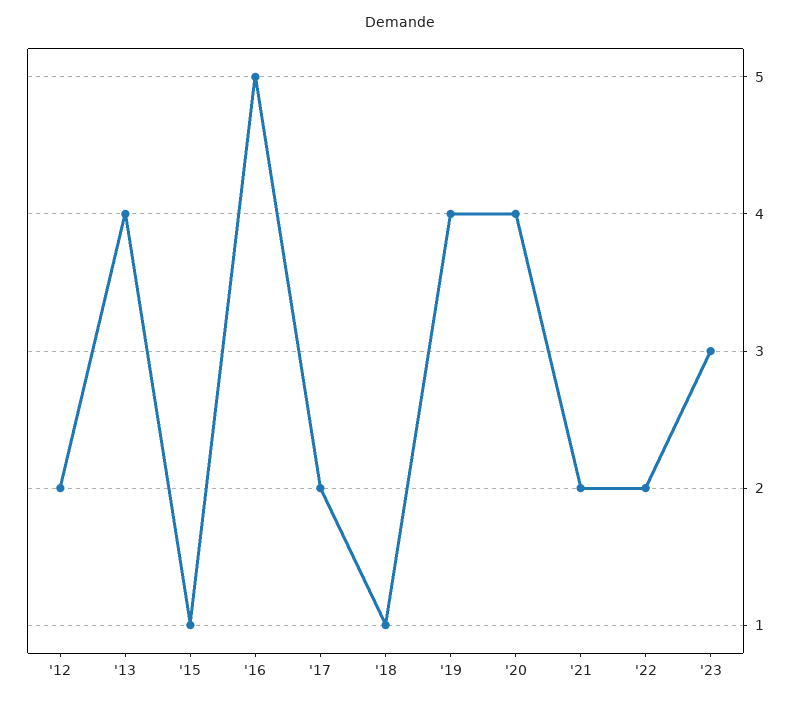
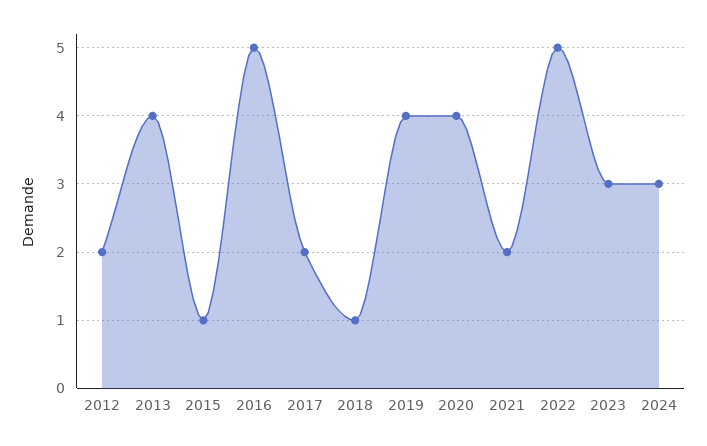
'22: 2 -> 5
2024: none -> 3

